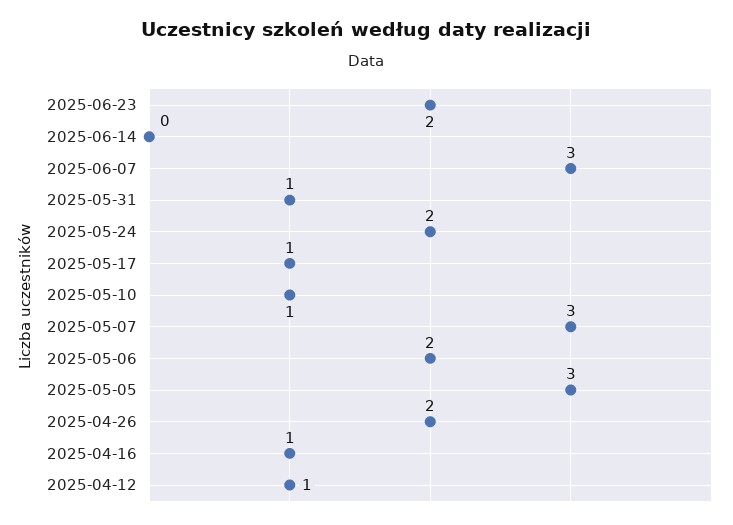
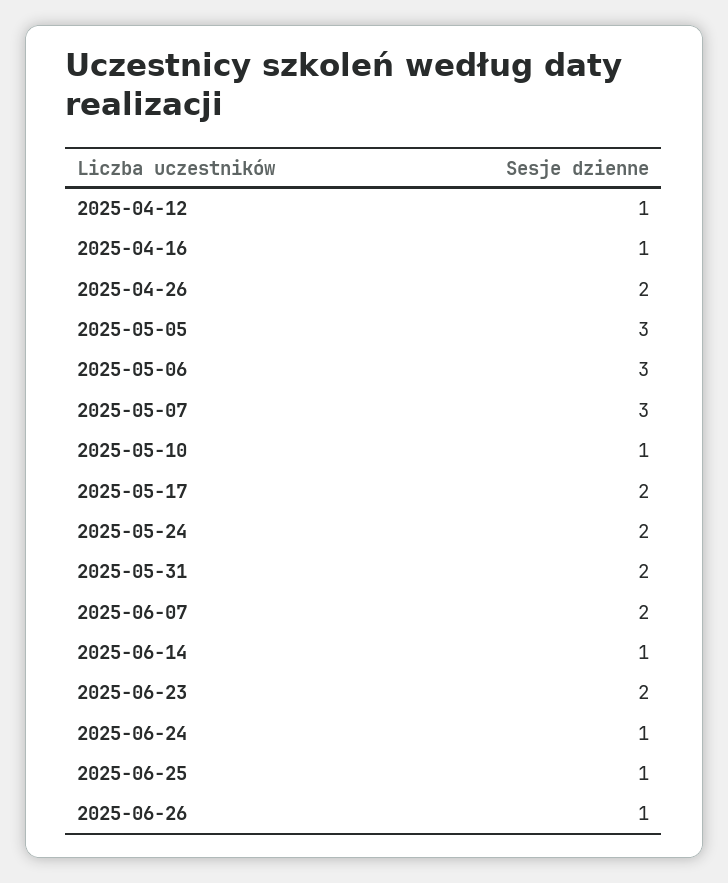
2025-06-14: 0 -> 1
2025-06-07: 3 -> 2
2025-05-31: 1 -> 2
2025-05-17: 1 -> 2
2025-05-06: 2 -> 3
2025-06-24: none -> 1
2025-06-25: none -> 1
2025-06-26: none -> 1

